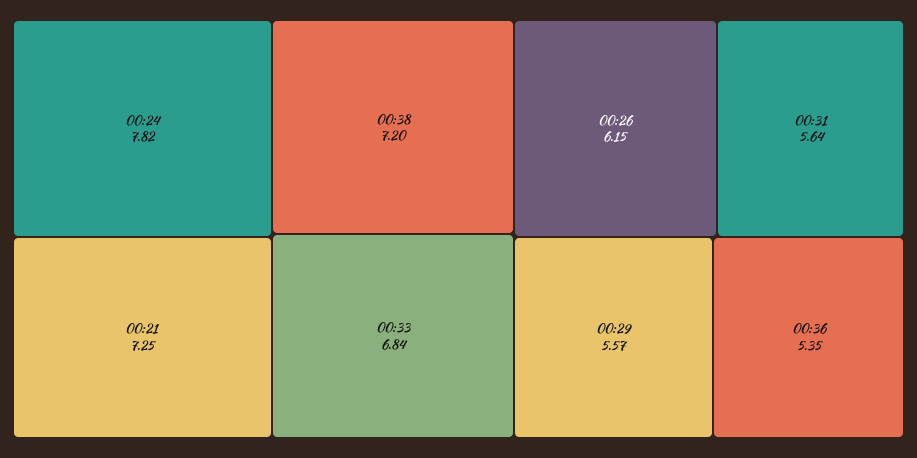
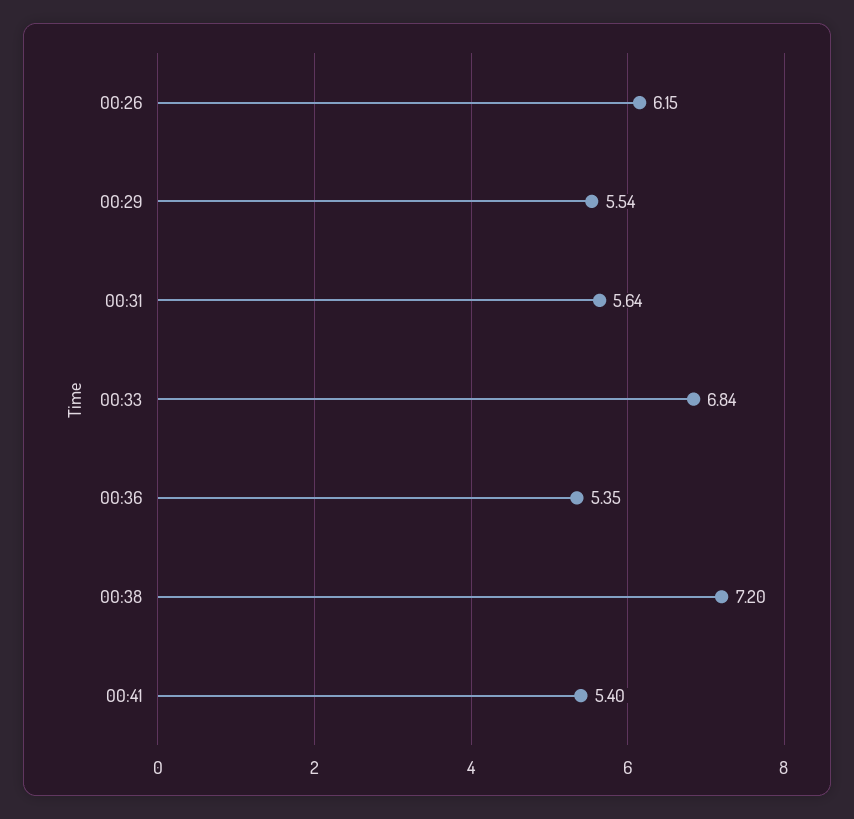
00:24: 7.82 -> none
00:21: 7.25 -> none
00:29: 5.57 -> 5.54
00:41: none -> 5.4

